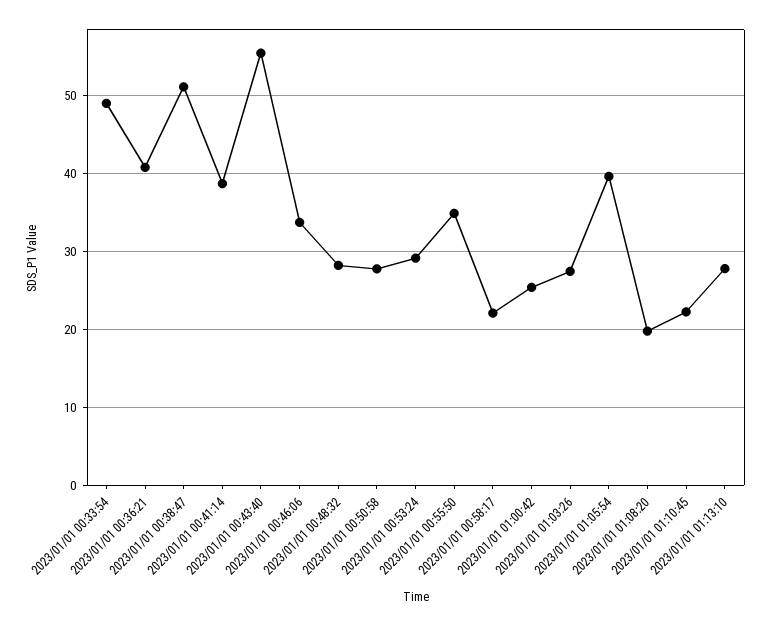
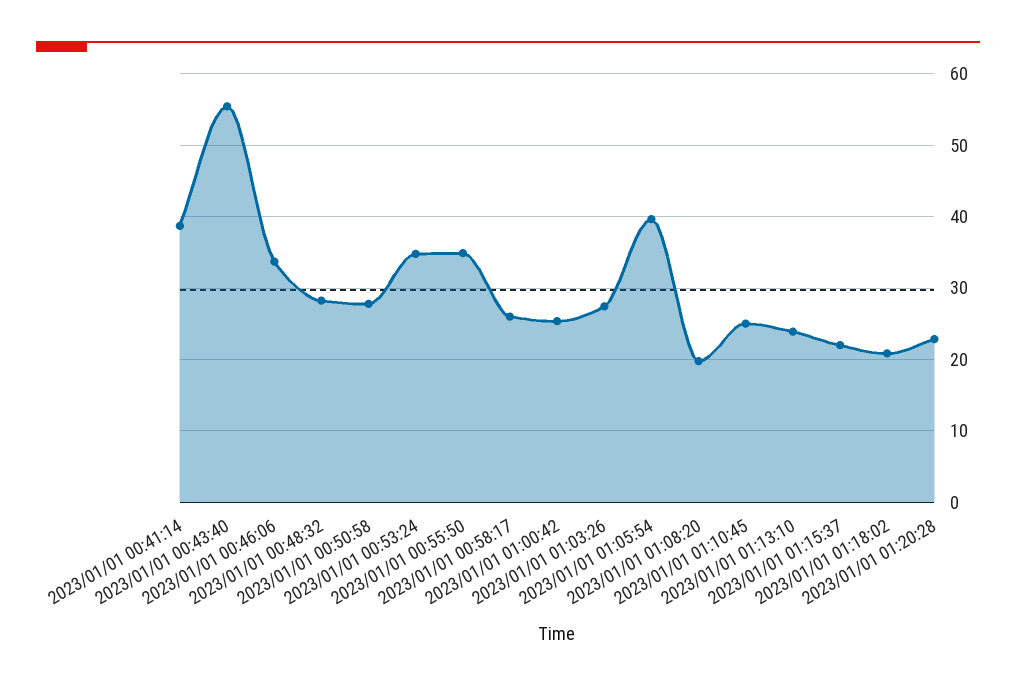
2023/01/01 00:33:54: 49 -> none
2023/01/01 00:36:21: 41 -> none
2023/01/01 00:38:47: 51 -> none
2023/01/01 00:53:24: 29 -> 35
2023/01/01 00:58:17: 22 -> 26
2023/01/01 01:10:45: 22 -> 25
2023/01/01 01:13:10: 28 -> 24
2023/01/01 01:15:37: none -> 22
2023/01/01 01:18:02: none -> 21
2023/01/01 01:20:28: none -> 23

